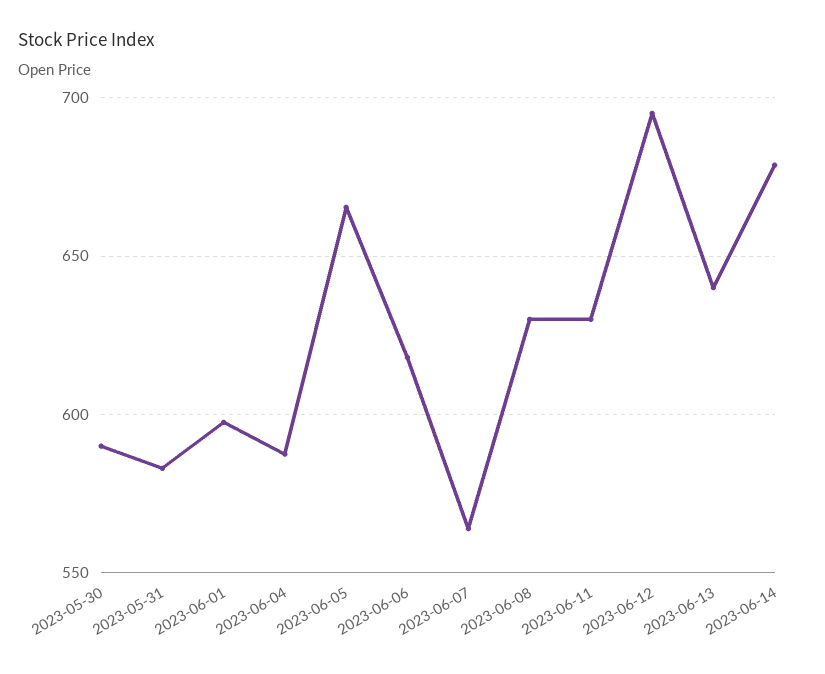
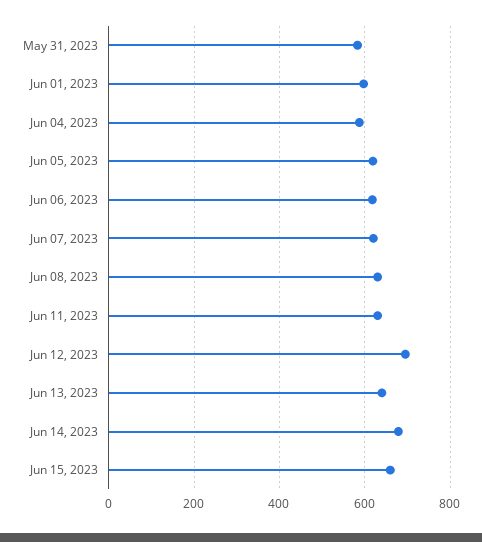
2023-05-30: 590 -> none
2023-06-05: 665 -> 620
2023-06-07: 565 -> 620
Jun 15, 2023: none -> 660

